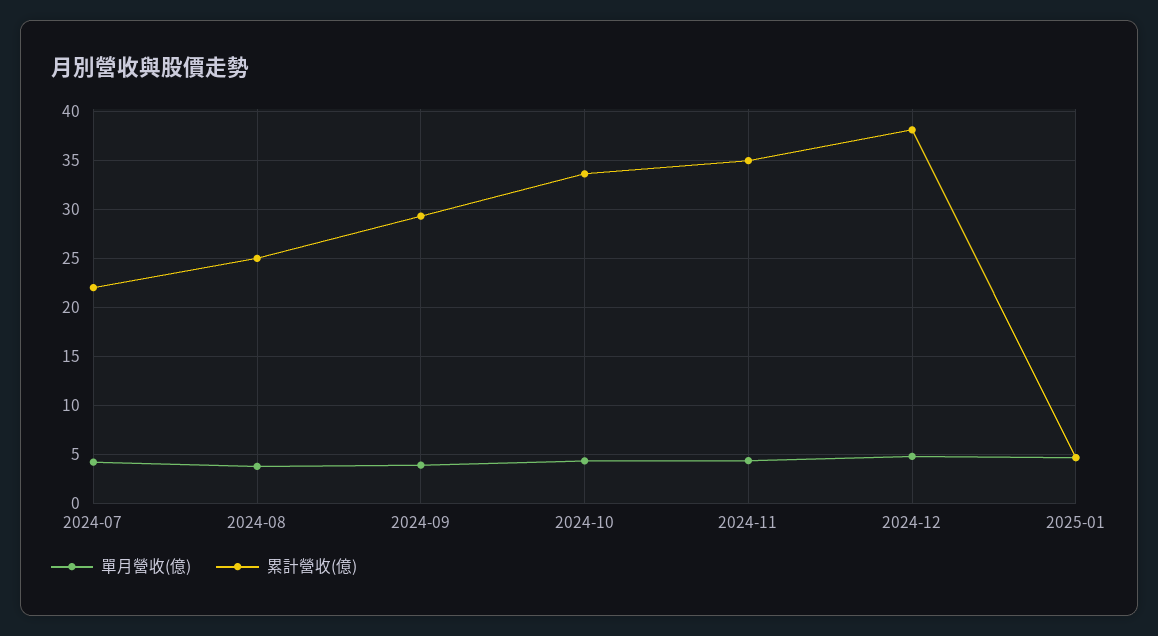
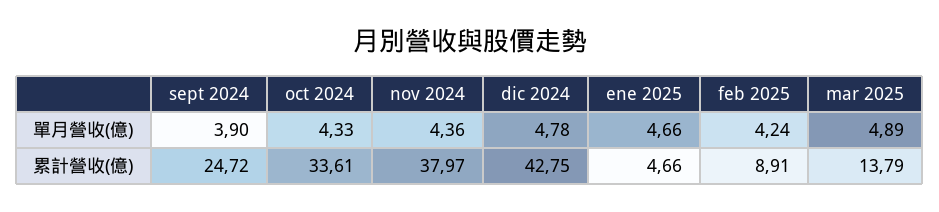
單月營收(億), 2024-07: 4 -> none
累計營收(億), 2024-07: 22 -> none
單月營收(億), 2024-08: 4 -> none
累計營收(億), 2024-08: 25 -> none
累計營收(億), 2024-09: 29 -> 24.72
累計營收(億), 2024-11: 35 -> 37.97
累計營收(億), 2024-12: 38 -> 42.75
單月營收(億), feb 2025: none -> 4.24
單月營收(億), mar 2025: none -> 4.89
累計營收(億), feb 2025: none -> 8.91
累計營收(億), mar 2025: none -> 13.79

